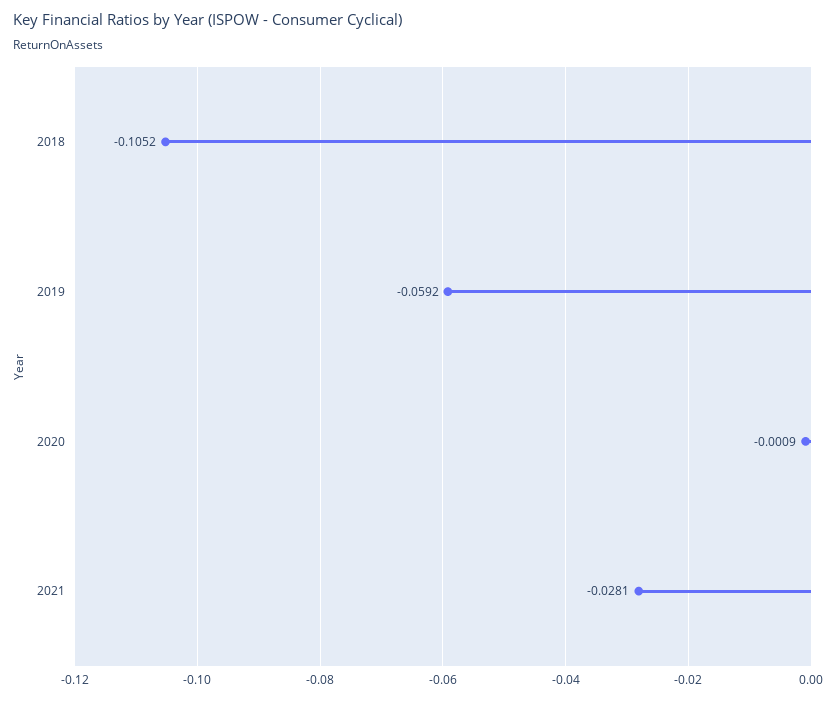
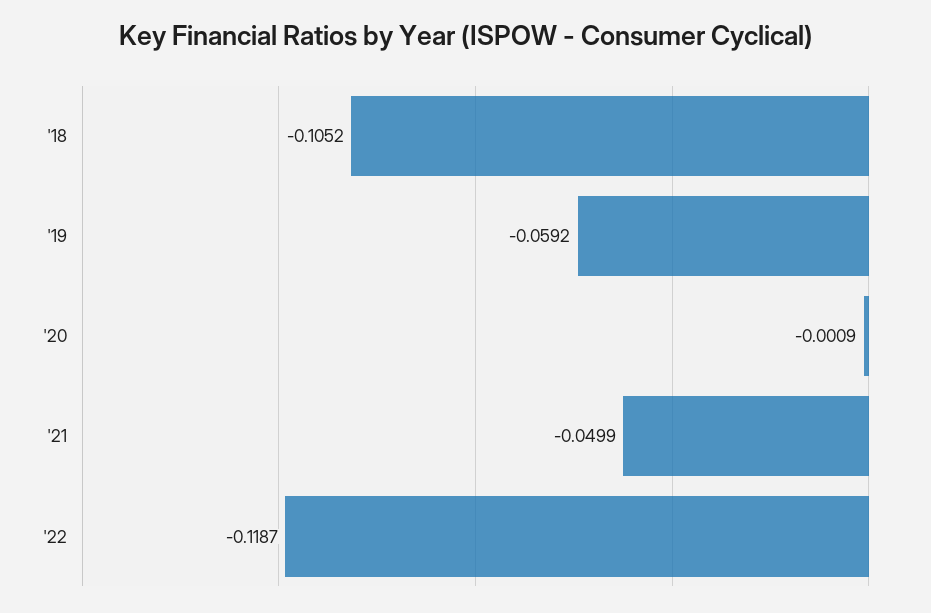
2021: -0.0281 -> -0.0499
'22: none -> -0.1187

